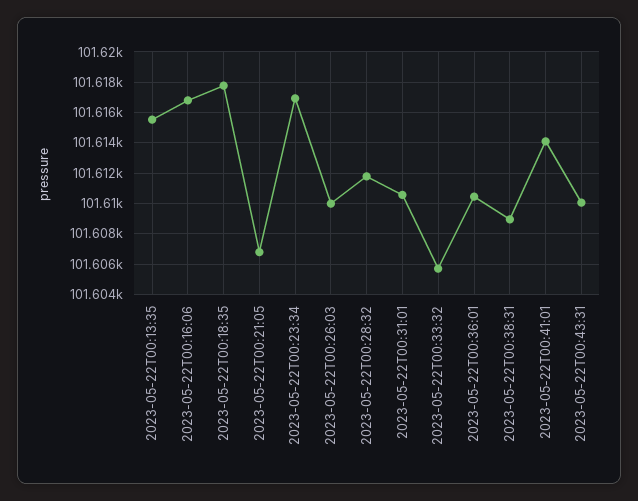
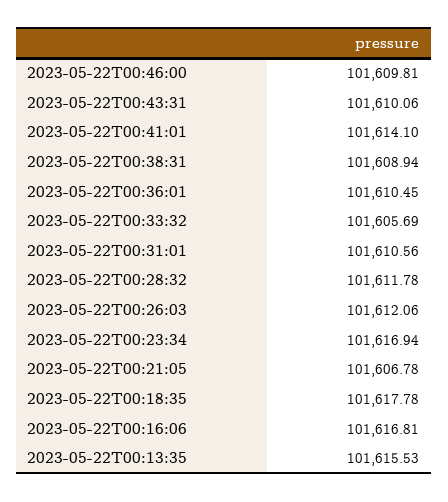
2023-05-22T00:26:03: 101610 -> 101612.06
2023-05-22T00:46:00: none -> 101609.81

